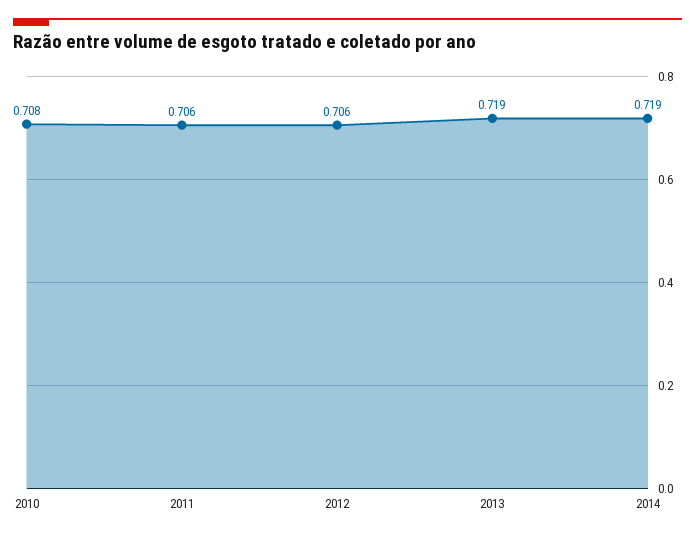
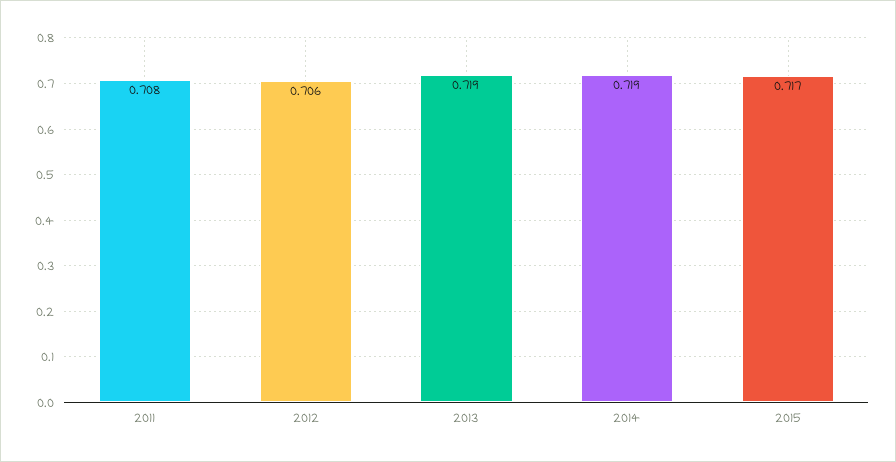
2010: 0.708 -> none
2011: 0.706 -> 0.708
2015: none -> 0.717

